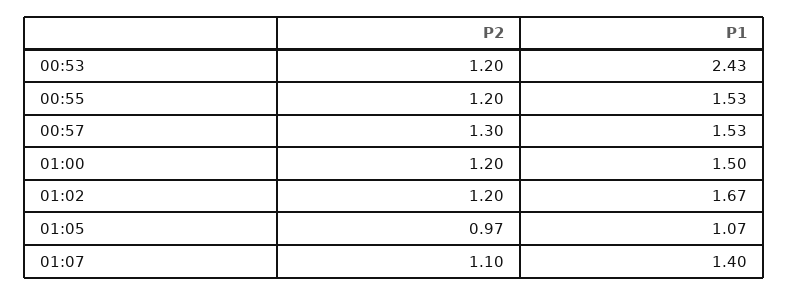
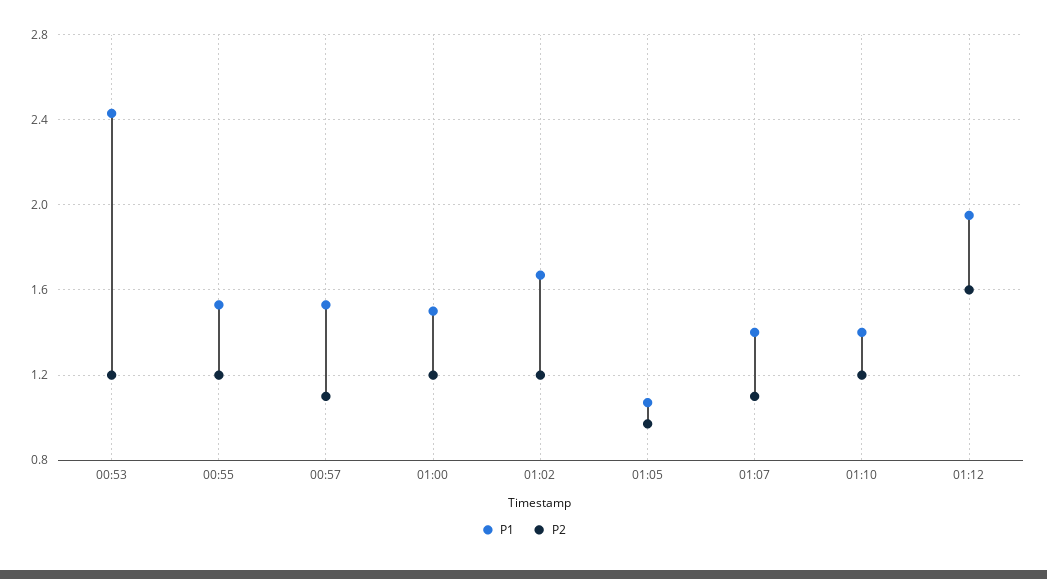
P2, 00:57: 1.3 -> 1.1
P1, 01:10: none -> 1.4
P2, 01:10: none -> 1.2
P1, 01:12: none -> 1.95
P2, 01:12: none -> 1.6

